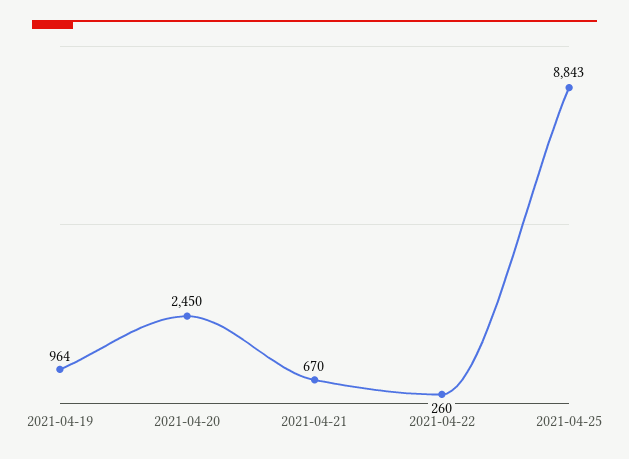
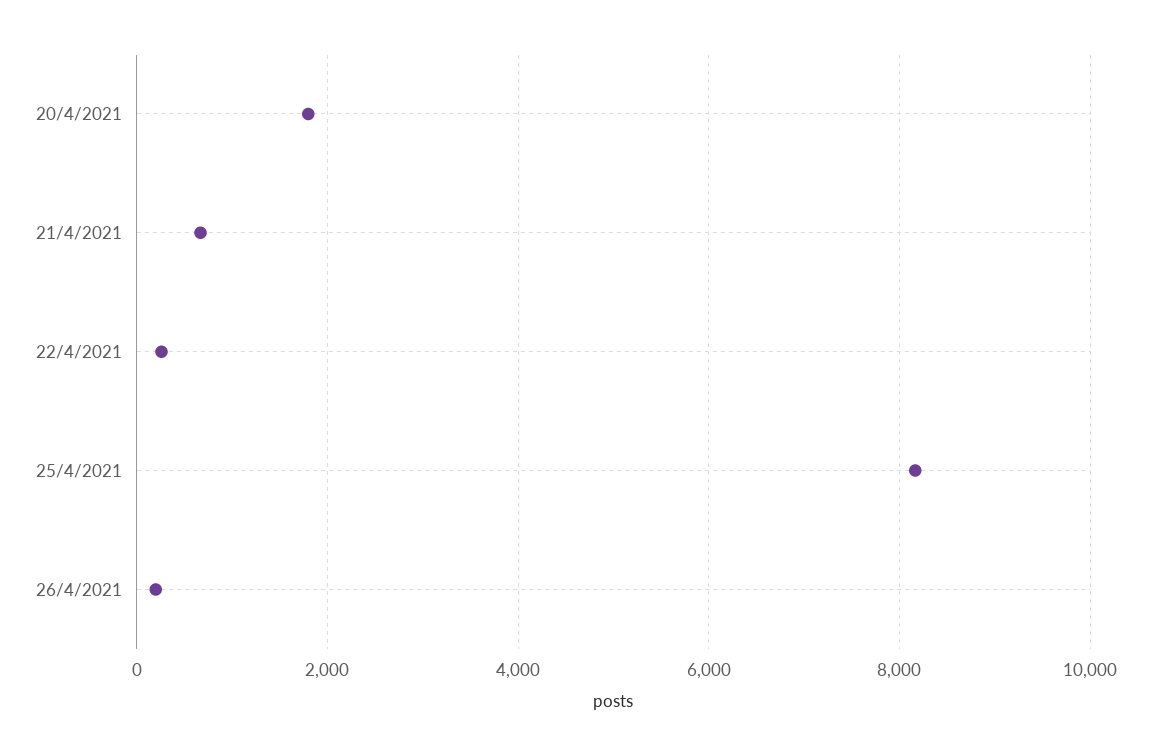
2021-04-19: 964 -> none
2021-04-20: 2450 -> 1800
2021-04-25: 8843 -> 8200
26/4/2021: none -> 200

